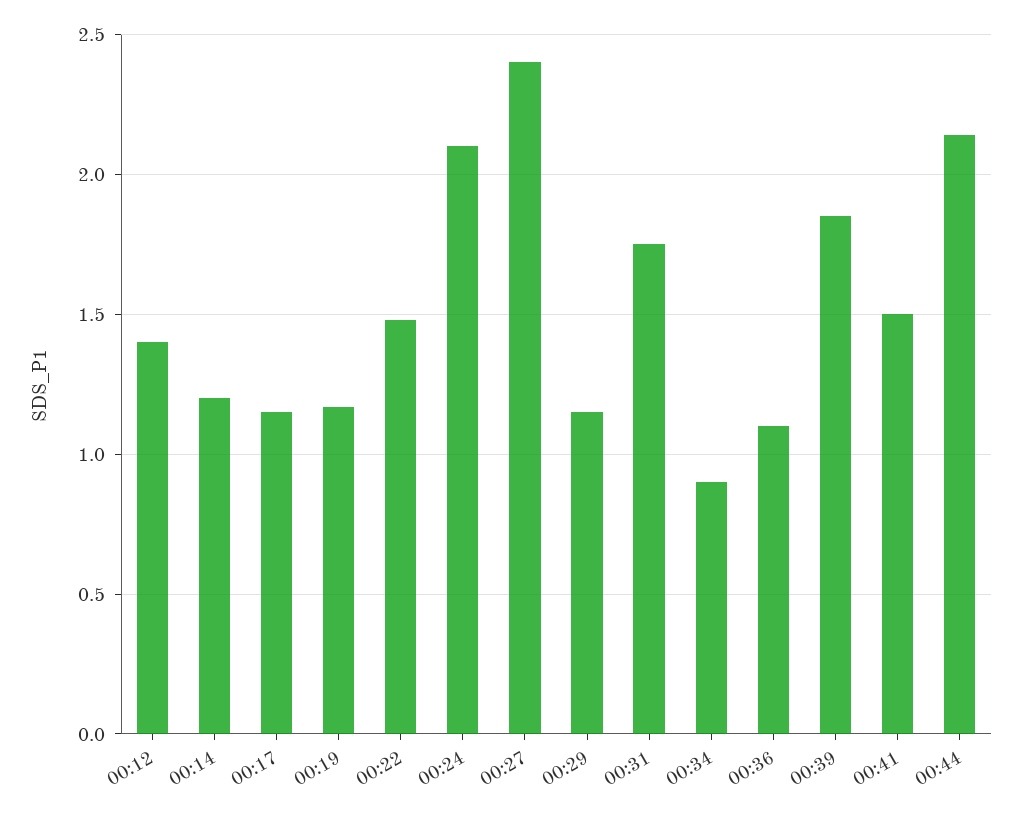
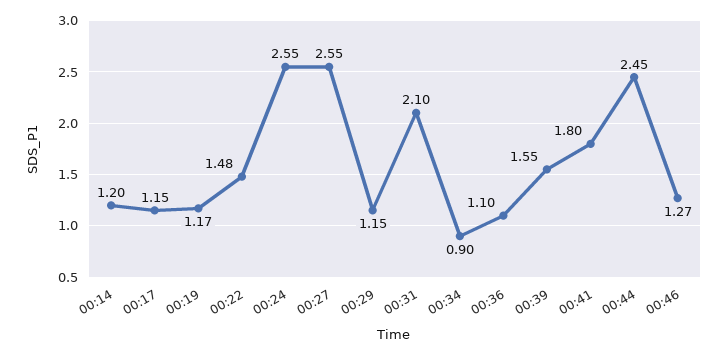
00:12: 1.4 -> none
00:24: 2.1 -> 2.55
00:27: 2.4 -> 2.55
00:31: 1.75 -> 2.1
00:39: 1.85 -> 1.55
00:41: 1.5 -> 1.8
00:44: 2.15 -> 2.45
00:46: none -> 1.27

